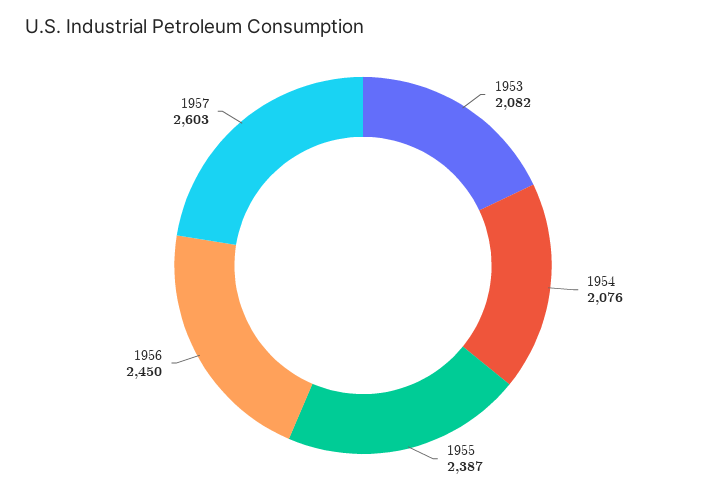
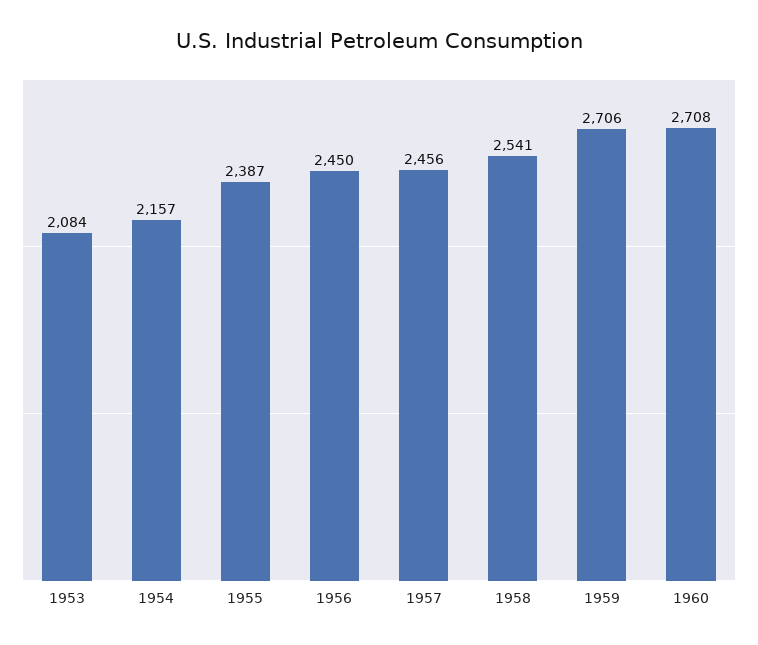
1953: 2082 -> 2084
1954: 2076 -> 2157
1957: 2603 -> 2456
1958: none -> 2541
1959: none -> 2706
1960: none -> 2708

